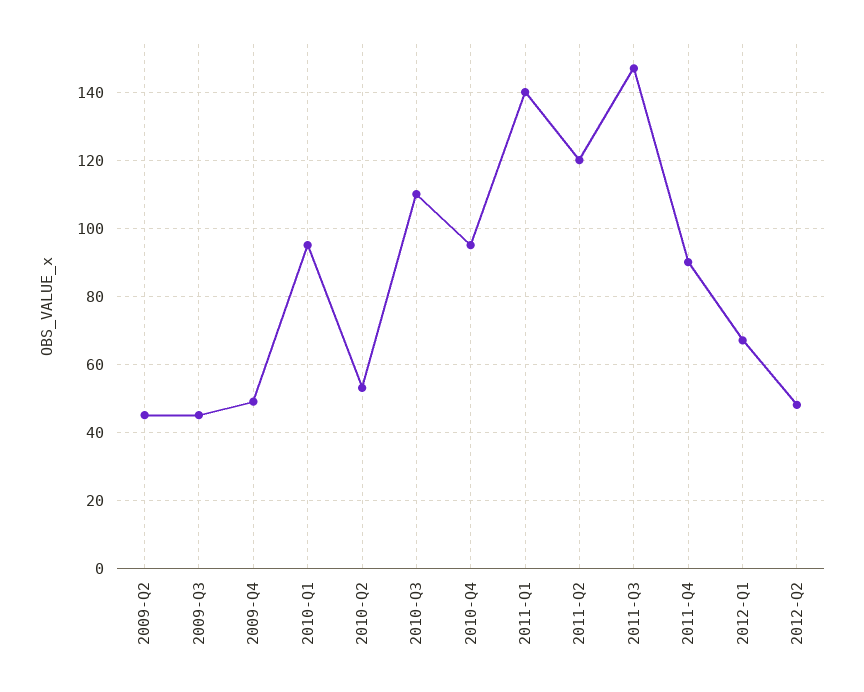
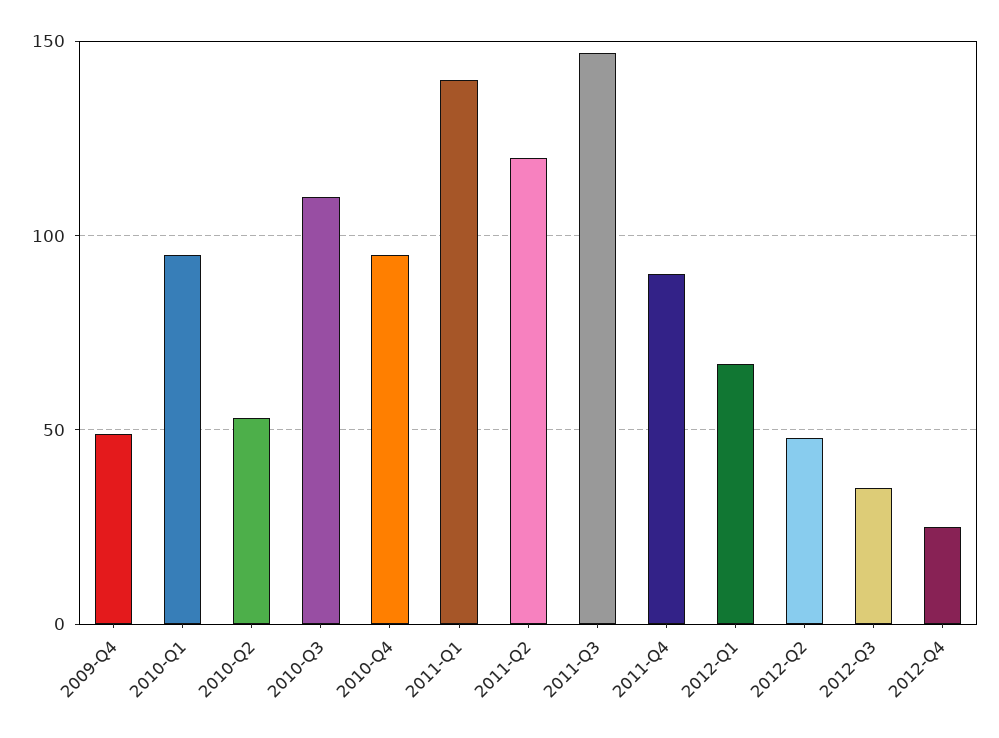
2009-Q2: 45 -> none
2009-Q3: 45 -> none
2012-Q3: none -> 35
2012-Q4: none -> 25

